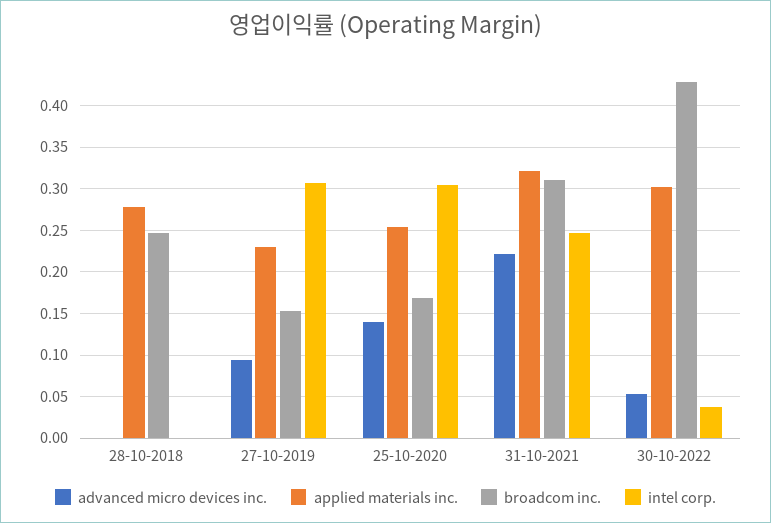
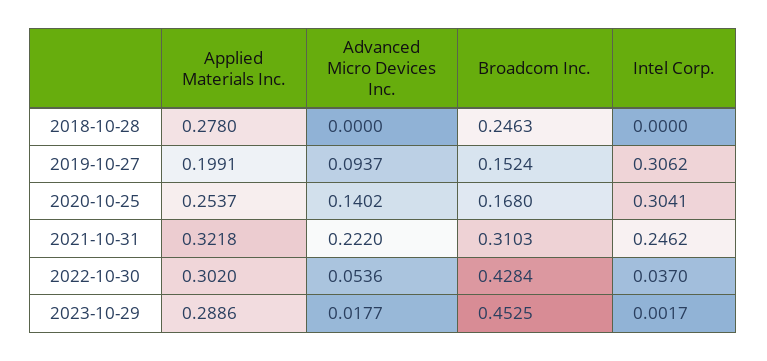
applied materials inc., 27-10-2019: 0.23 -> 0.1991
applied materials inc., 2023-10-29: none -> 0.2886
advanced micro devices inc., 2023-10-29: none -> 0.0177
broadcom inc., 2023-10-29: none -> 0.4525
intel corp., 2023-10-29: none -> 0.0017

